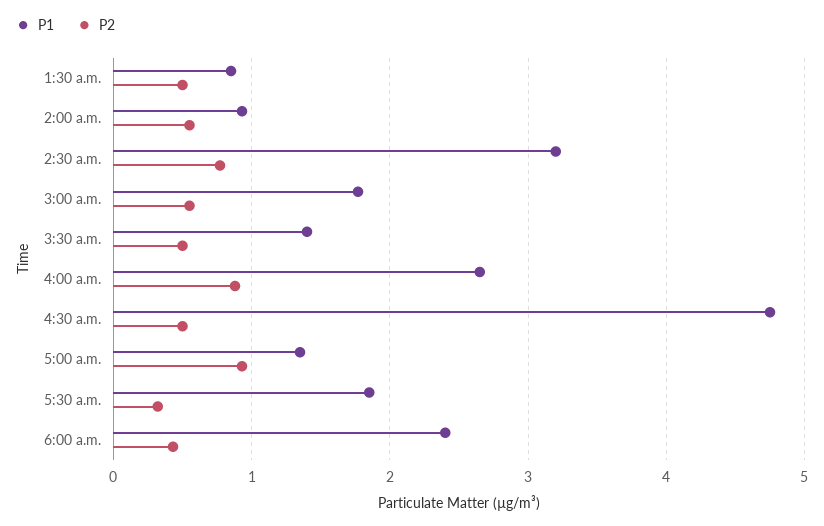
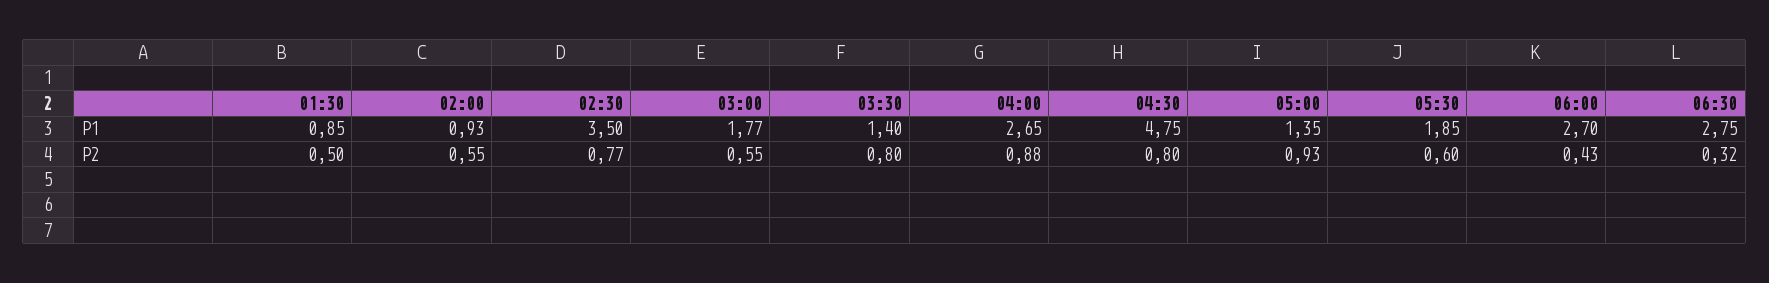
P1, 2:30 a.m.: 3.2 -> 3.5
P2, 3:30 a.m.: 0.5 -> 0.8
P2, 4:30 a.m.: 0.5 -> 0.8
P2, 5:30 a.m.: 0.3 -> 0.6
P1, 6:00 a.m.: 2.4 -> 2.7
P1, 06:30: none -> 2.75
P2, 06:30: none -> 0.32

